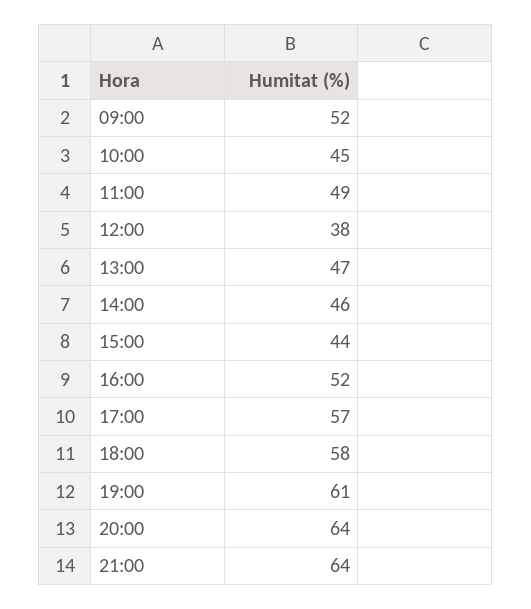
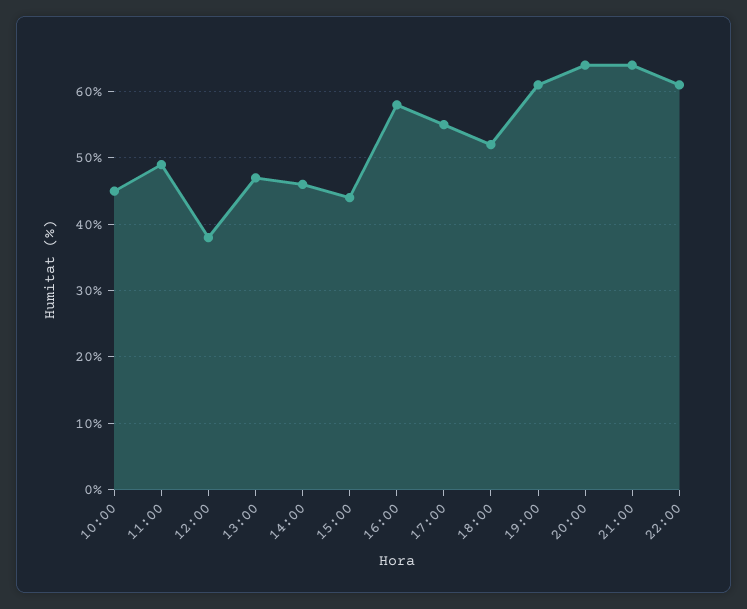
09:00: 52 -> none
16:00: 52 -> 58
17:00: 57 -> 55
18:00: 58 -> 52
22:00: none -> 61

